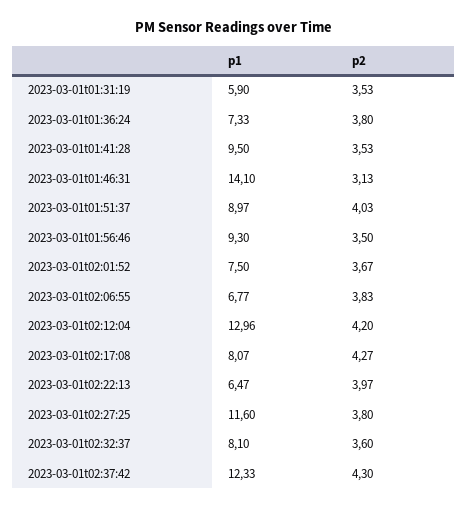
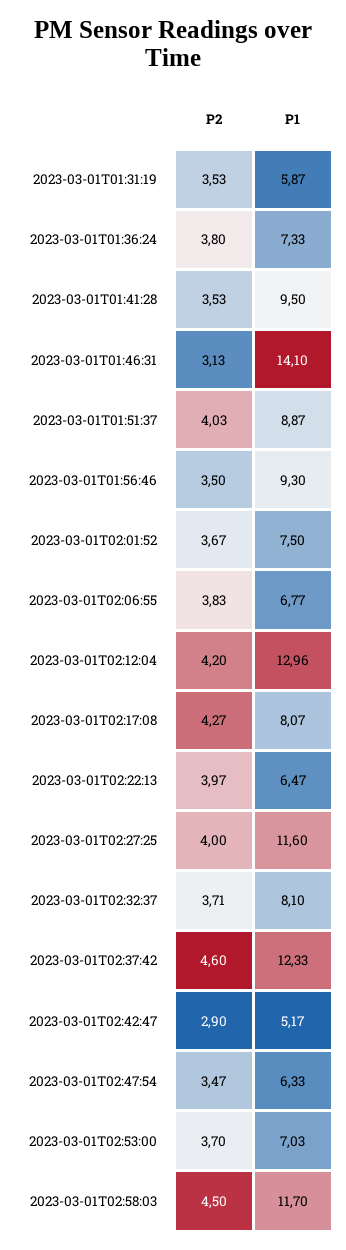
p1, 2023-03-01t01:31:19: 5.9 -> 5.87
p1, 2023-03-01t01:51:37: 8.97 -> 8.87
p2, 2023-03-01t02:27:25: 3.8 -> 4
p2, 2023-03-01t02:32:37: 3.6 -> 3.71
p2, 2023-03-01t02:37:42: 4.3 -> 4.6
p2, 2023-03-01T02:42:47: none -> 2.9
p1, 2023-03-01T02:42:47: none -> 5.17
p2, 2023-03-01T02:47:54: none -> 3.47
p1, 2023-03-01T02:47:54: none -> 6.33
p2, 2023-03-01T02:53:00: none -> 3.7
p1, 2023-03-01T02:53:00: none -> 7.03
p2, 2023-03-01T02:58:03: none -> 4.5
p1, 2023-03-01T02:58:03: none -> 11.7

